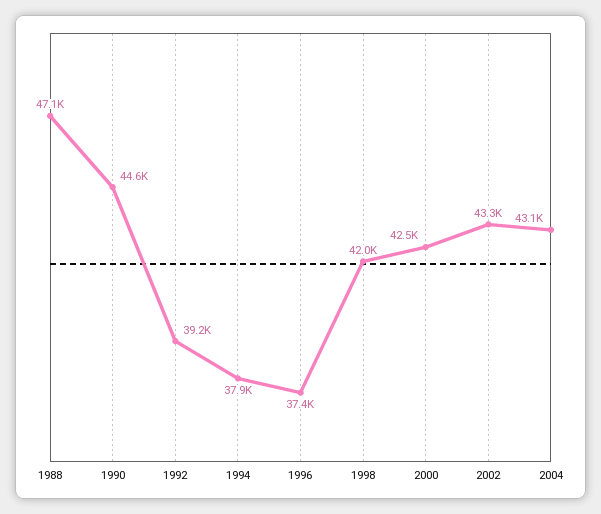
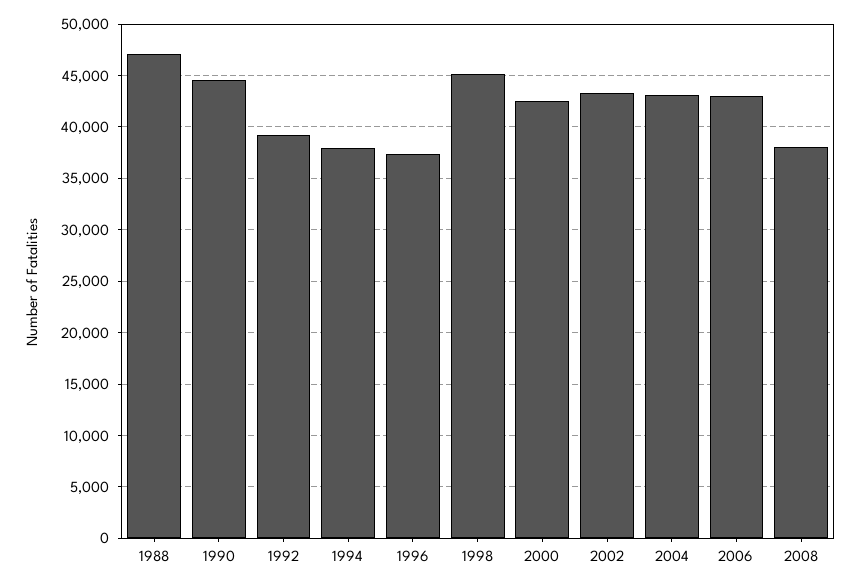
1998: 42000 -> 45000
2006: none -> 43000
2008: none -> 38000

